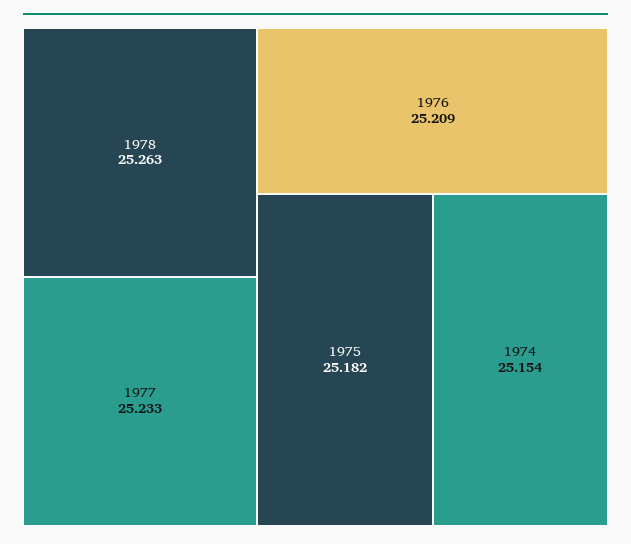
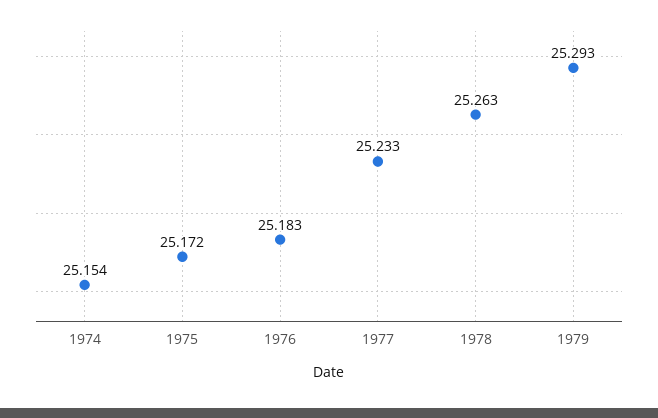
1976: 25.209 -> 25.183
1975: 25.182 -> 25.172
1979: none -> 25.293

